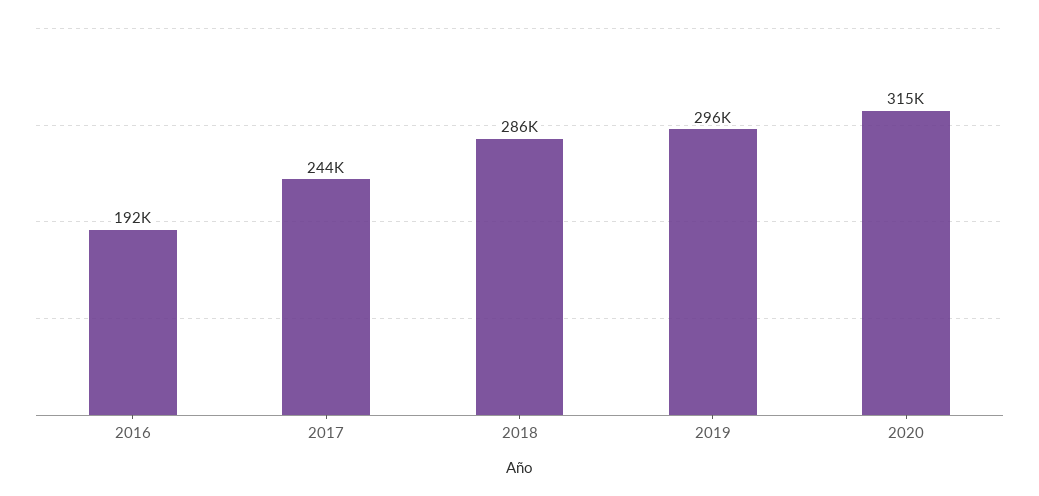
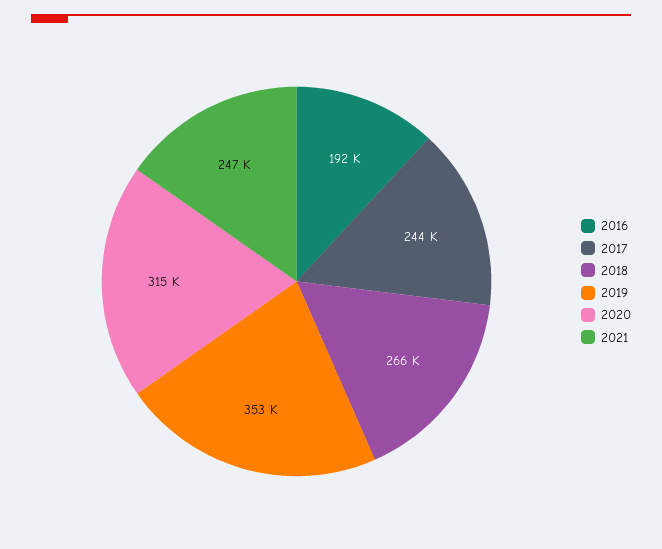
2018: 286000 -> 266000
2019: 296000 -> 353000
2021: none -> 247000

